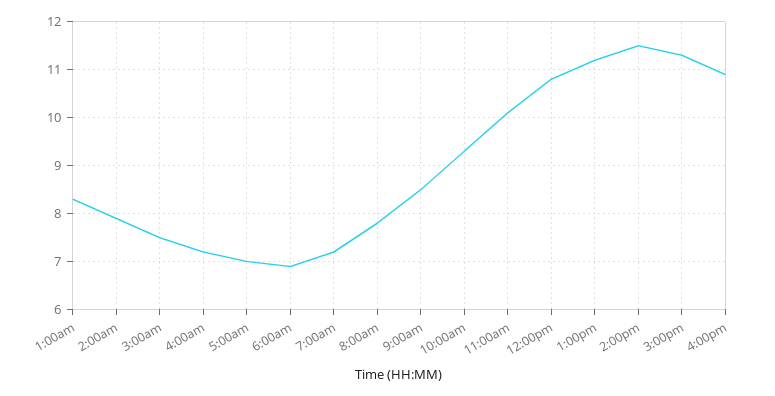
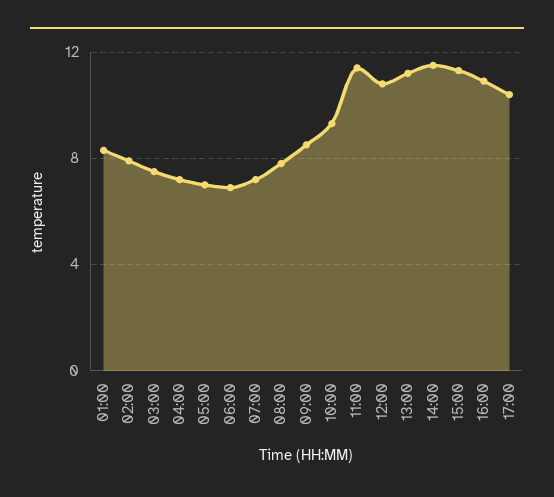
11:00am: 10 -> 11.5
17:00: none -> 10.5

